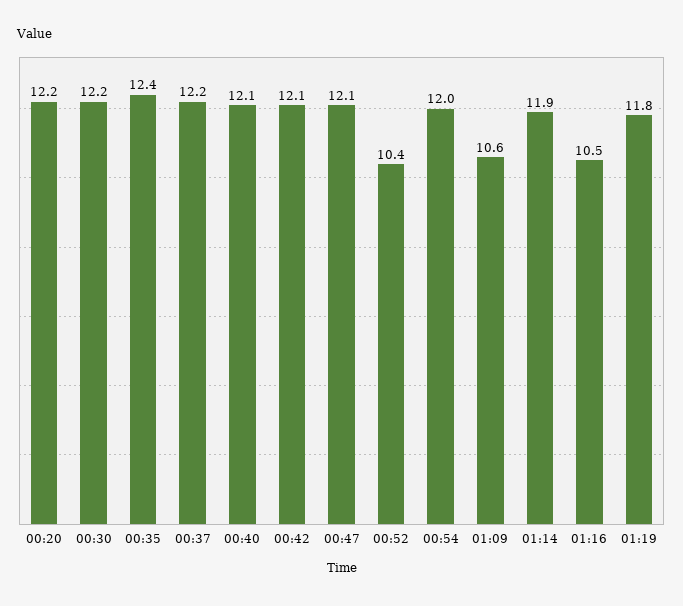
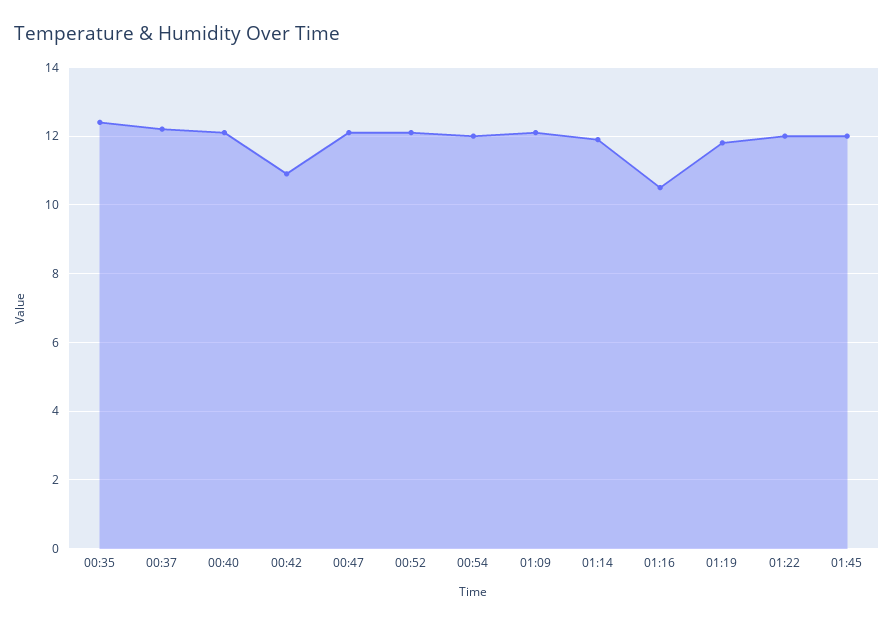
00:20: 12.2 -> none
00:30: 12.2 -> none
00:42: 12.1 -> 11
00:52: 10.4 -> 12
01:09: 10.6 -> 12
01:22: none -> 12
01:45: none -> 12

